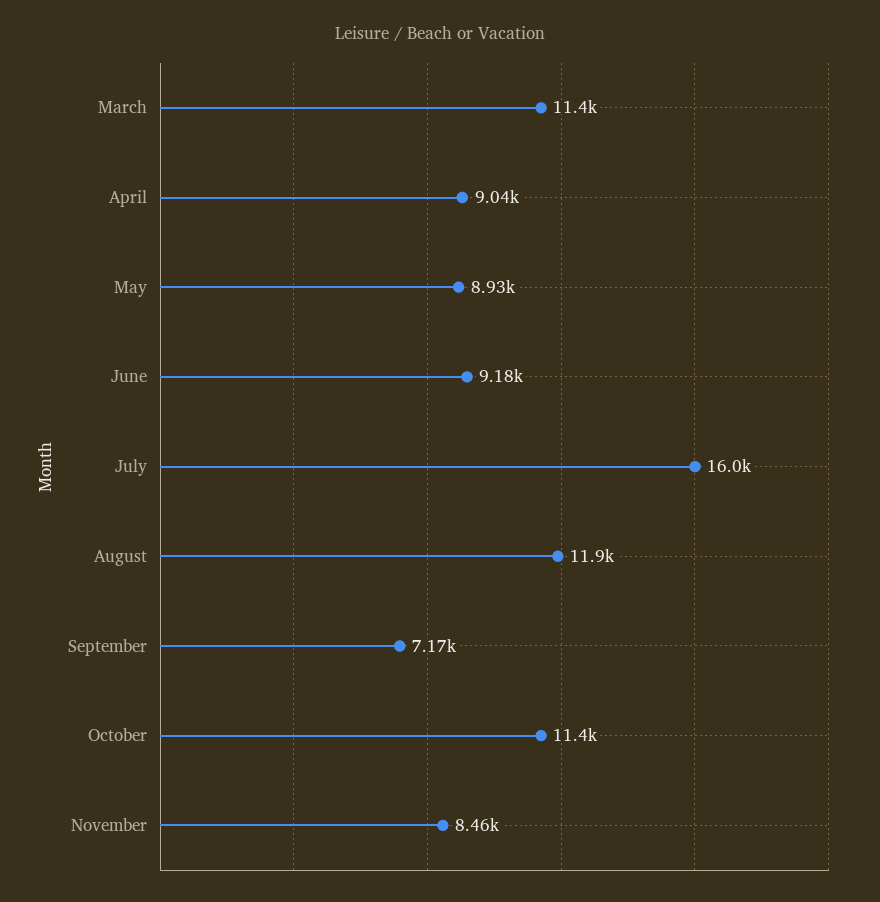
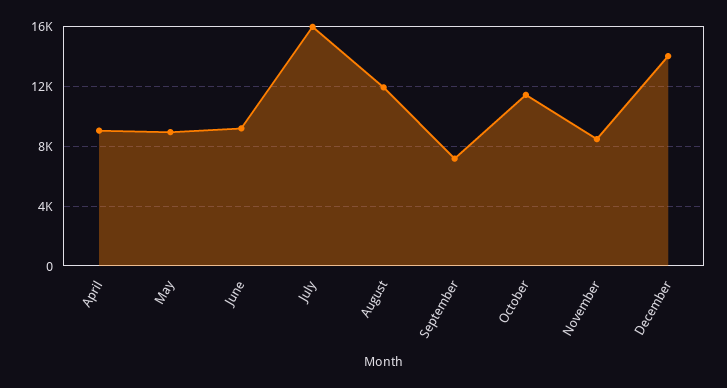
March: 11400 -> none
December: none -> 14000

